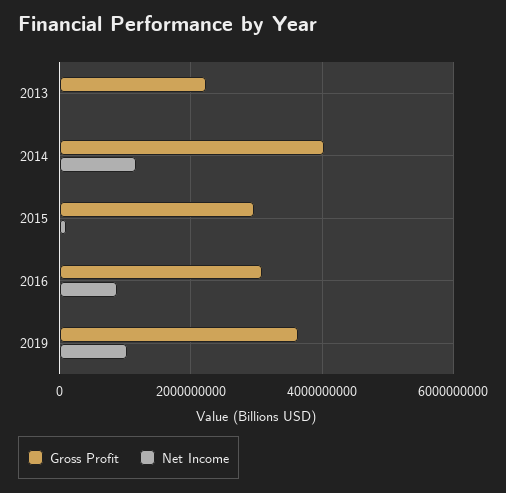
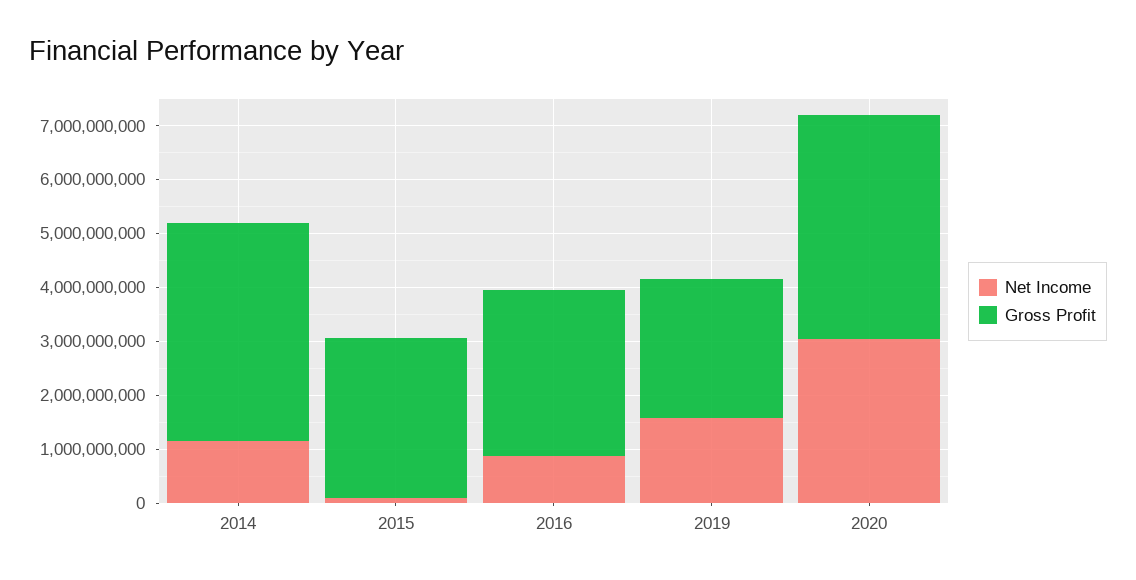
Gross Profit, 2013: 2200000000 -> none
Net Income, 2013: 0 -> none
Gross Profit, 2019: 3600000000 -> 2600000000
Net Income, 2019: 1000000000 -> 1600000000
Net Income, 2020: none -> 3000000000
Gross Profit, 2020: none -> 4200000000

